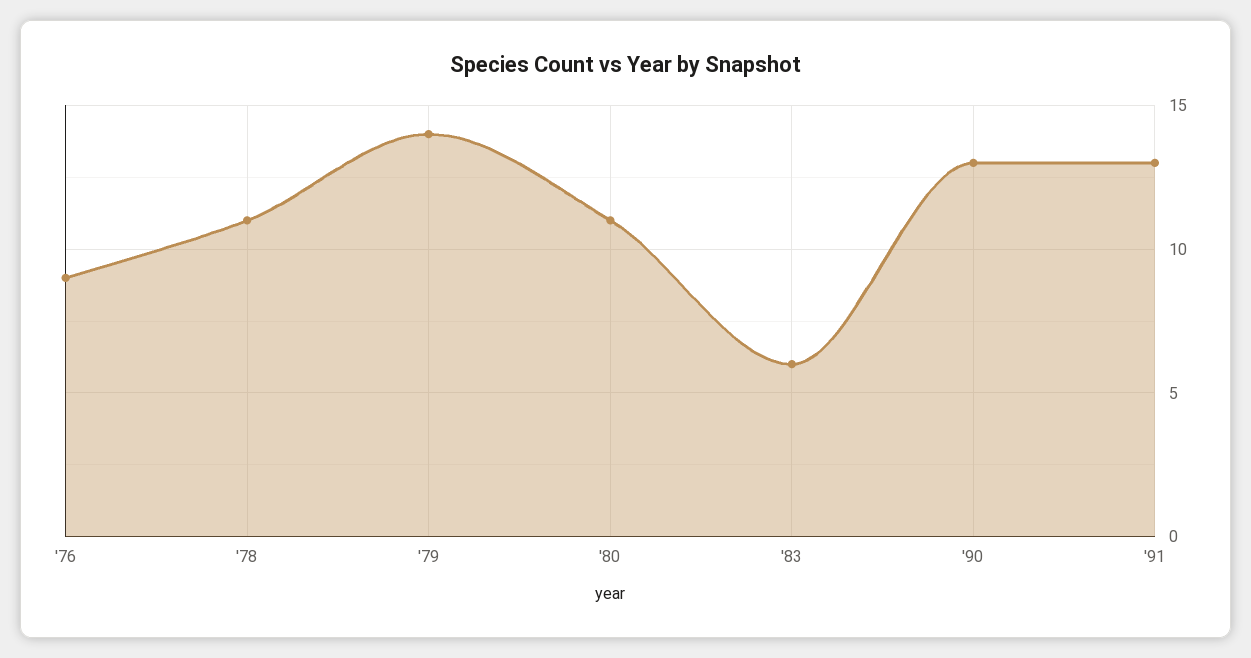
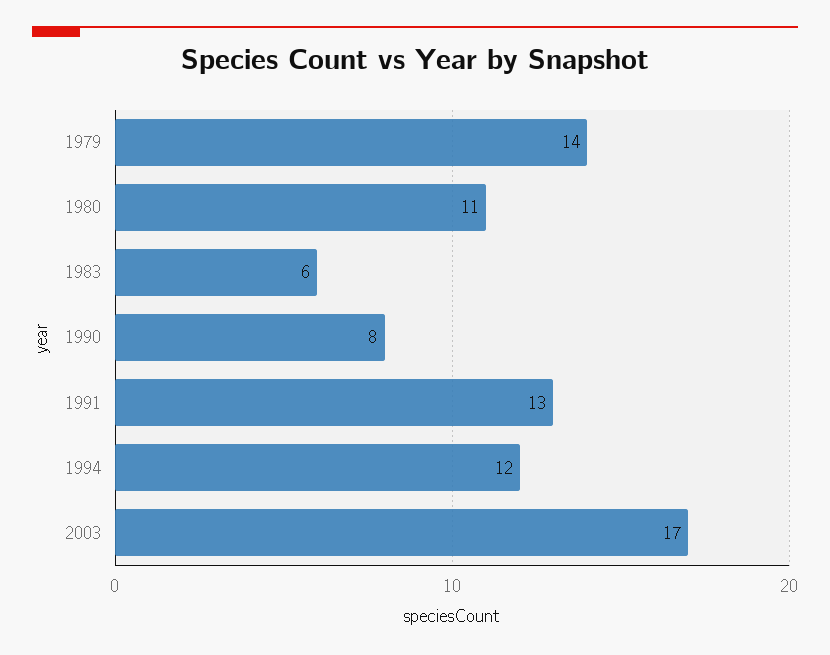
'76: 9 -> none
'78: 11 -> none
'90: 13 -> 8
1994: none -> 12
2003: none -> 17

